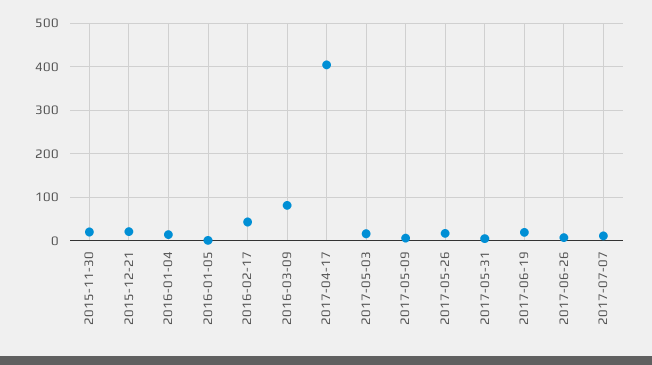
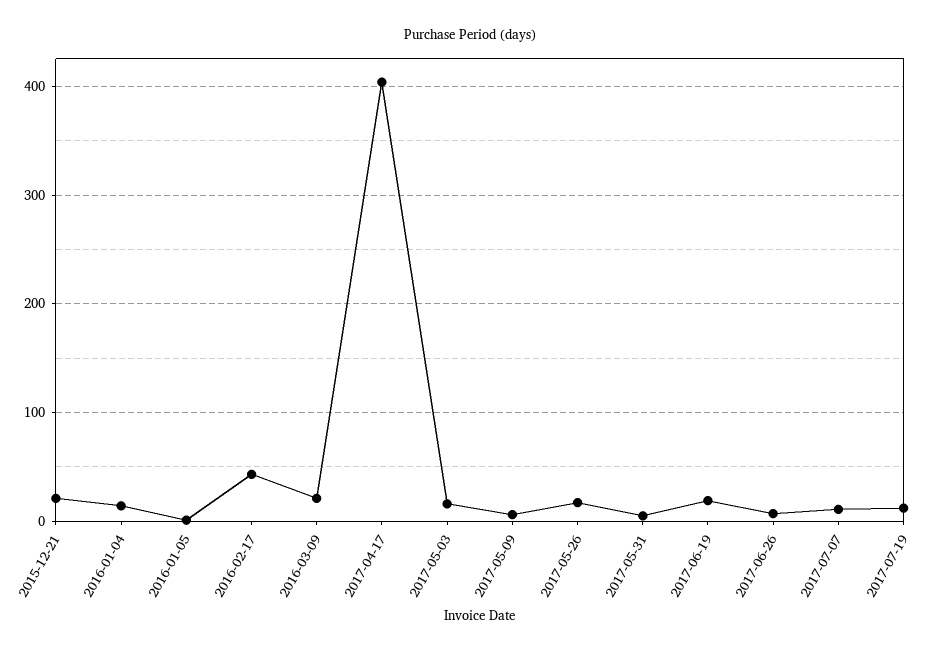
2015-11-30: 20 -> none
2016-03-09: 80 -> 20
2017-07-19: none -> 10

